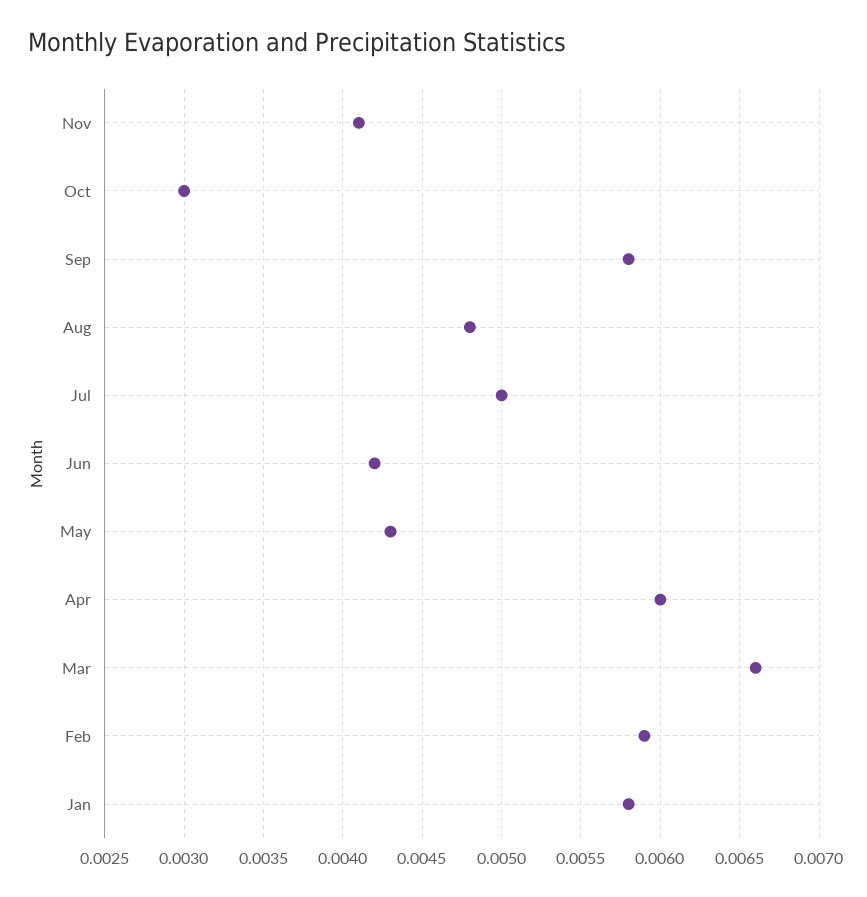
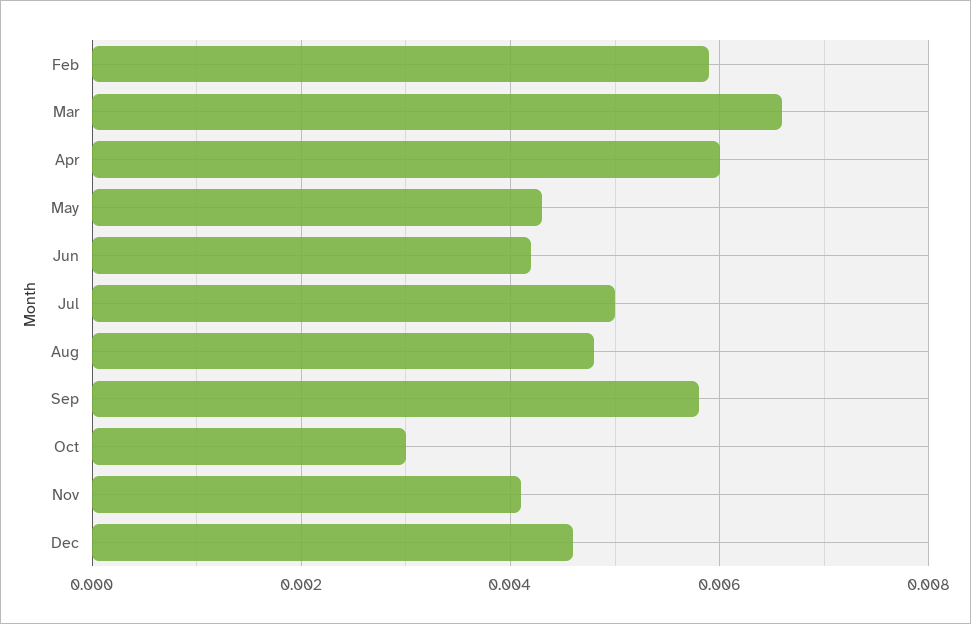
Jan: 0.0058 -> none
Dec: none -> 0.0045

